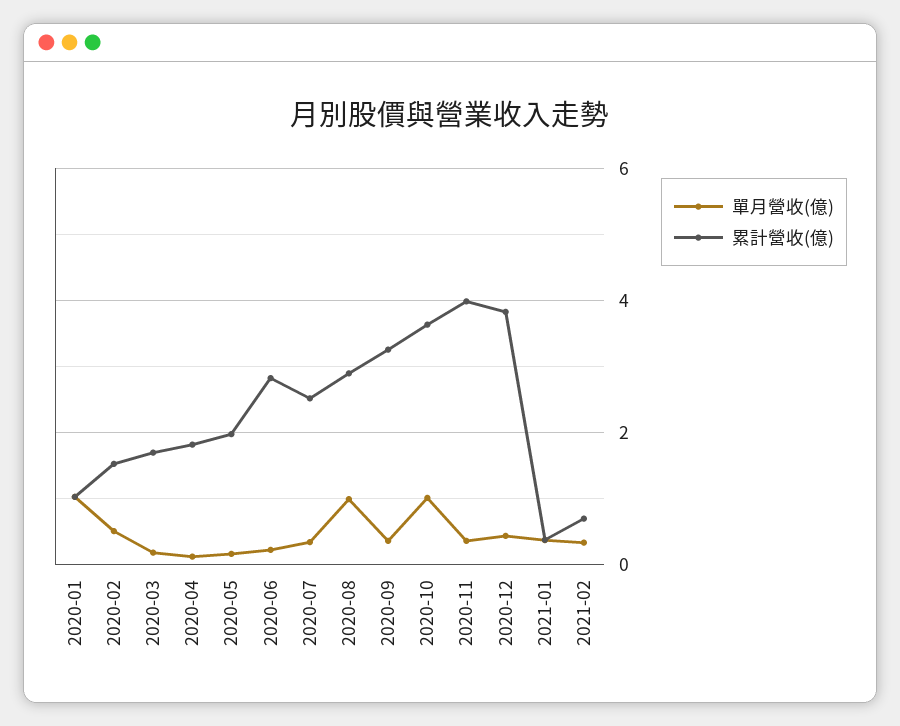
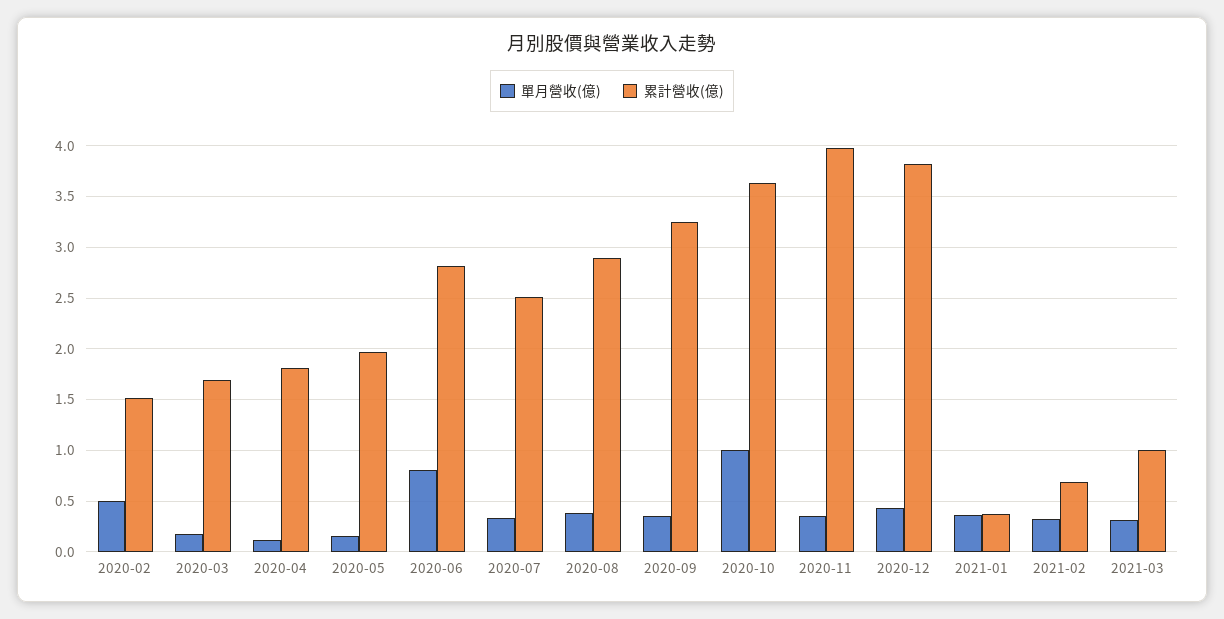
單月營收(億), 2020-01: 1 -> none
累計營收(億), 2020-01: 1 -> none
單月營收(億), 2020-06: 0.2 -> 0.8
單月營收(億), 2020-08: 1 -> 0.4
單月營收(億), 2021-03: none -> 0.3
累計營收(億), 2021-03: none -> 1

